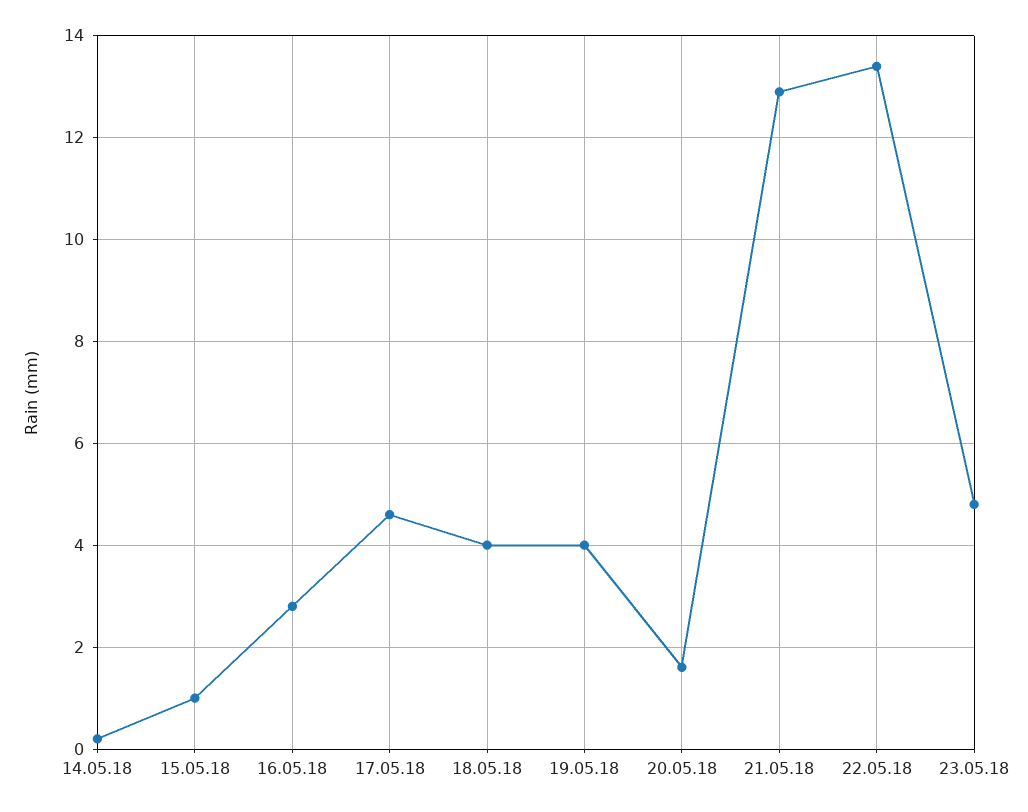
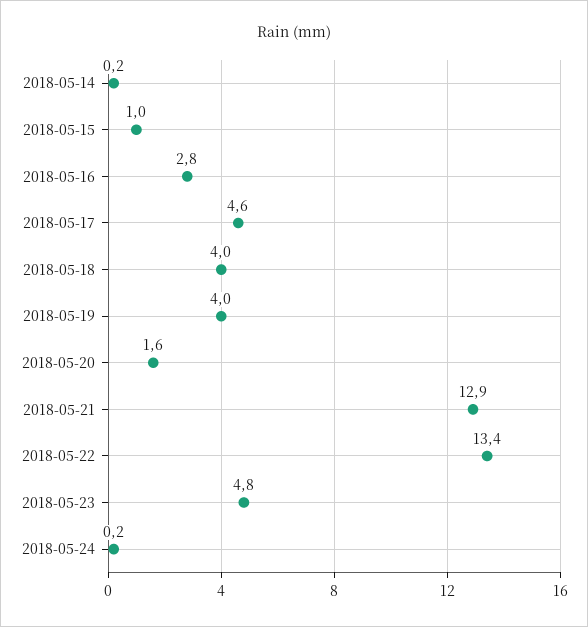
2018-05-24: none -> 0.2

